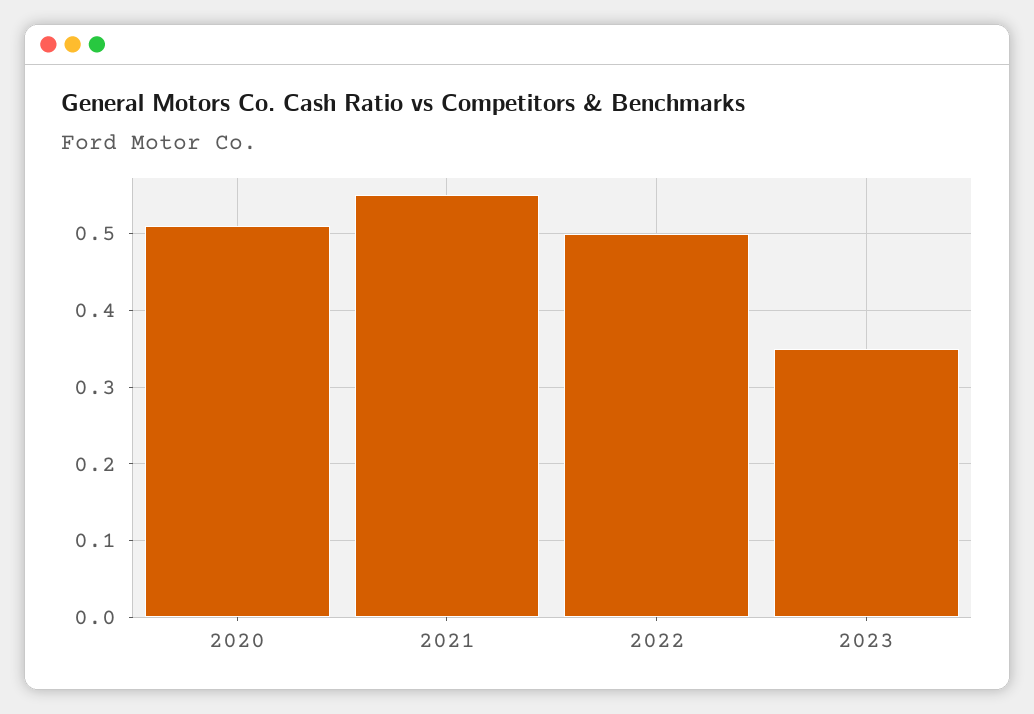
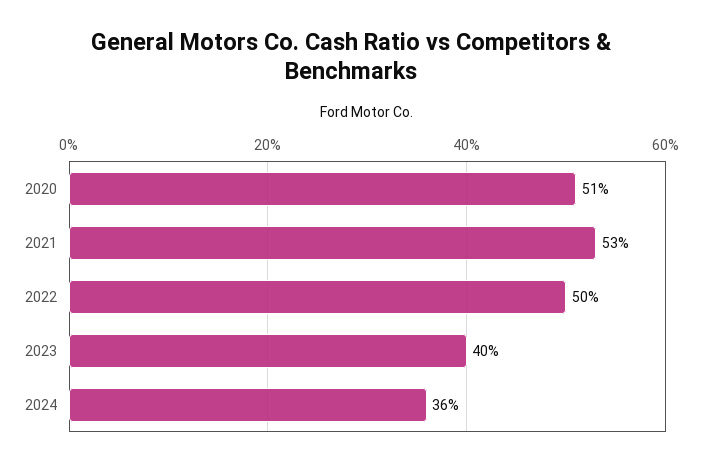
2021: 0.55 -> 0.53
2023: 0.35 -> 0.4
2024: none -> 0.36

